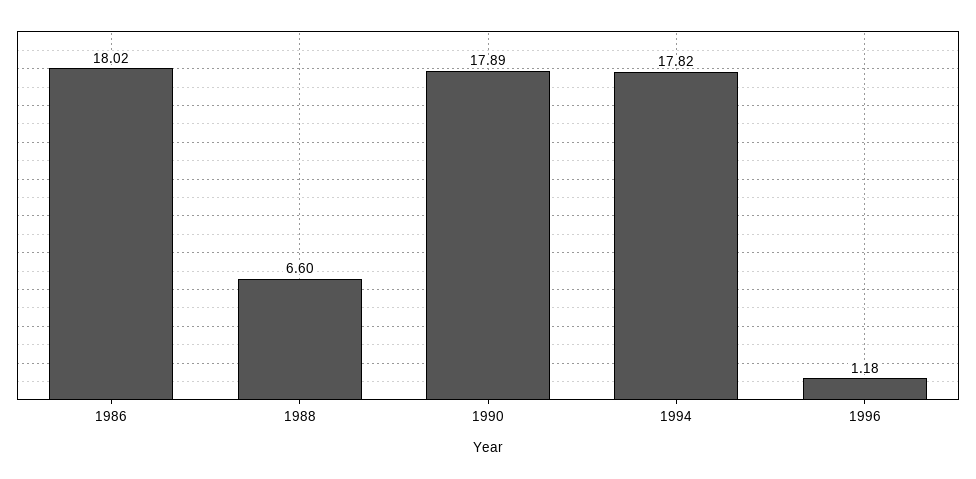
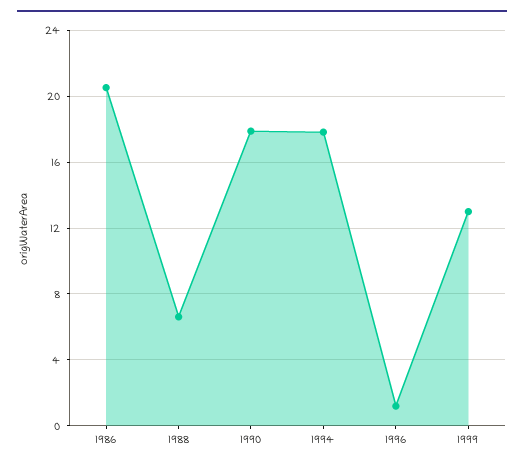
1986: 18.02 -> 20.5
1999: none -> 13

